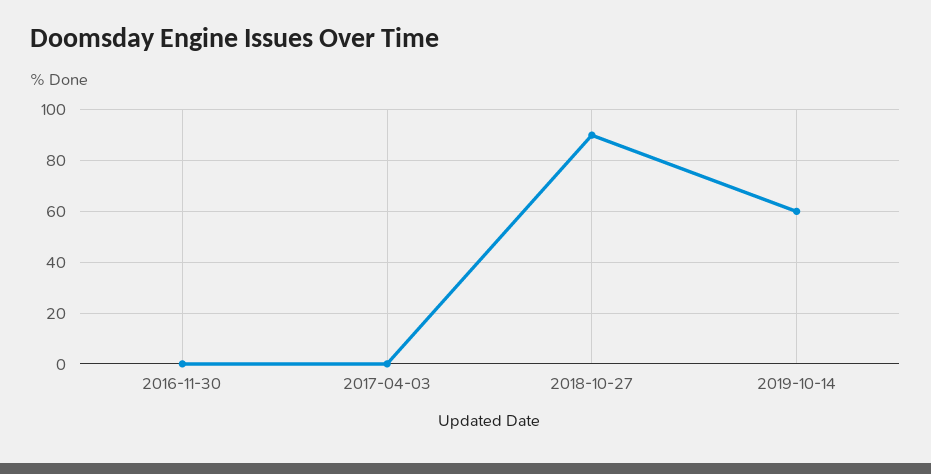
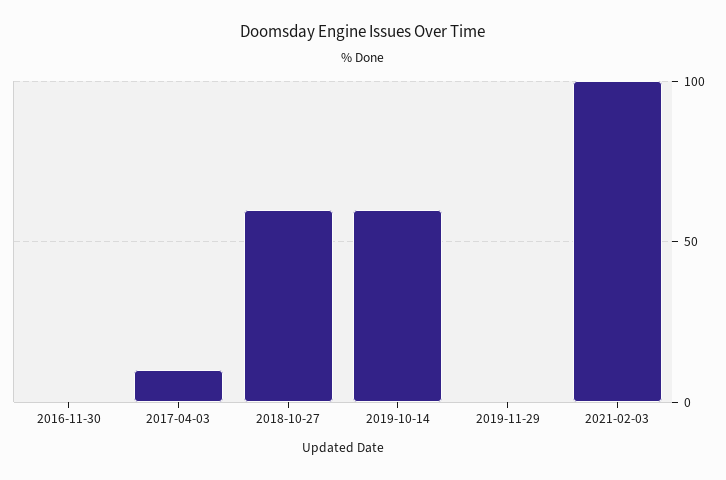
2017-04-03: 0 -> 10
2018-10-27: 90 -> 60
2019-11-29: none -> 0
2021-02-03: none -> 100

